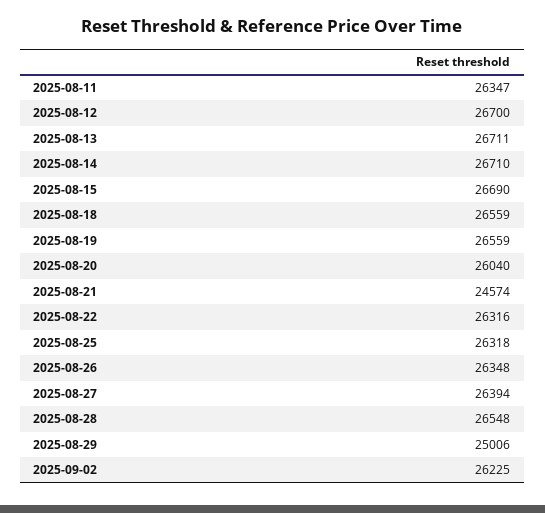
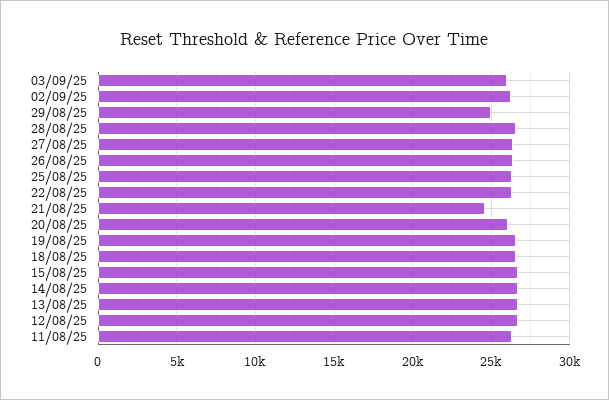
03/09/25: none -> 26000

